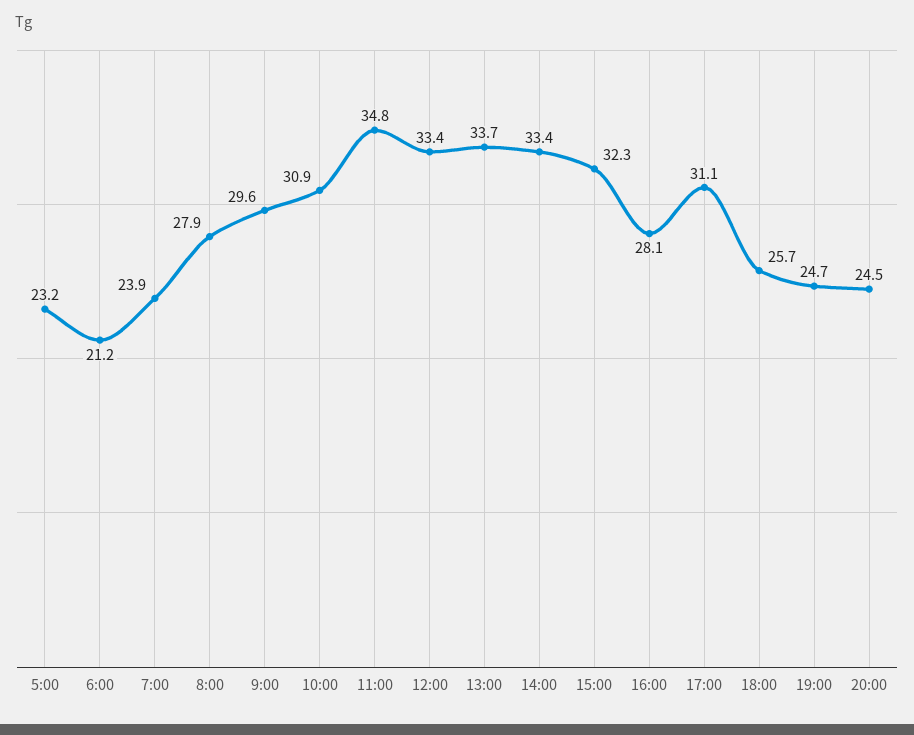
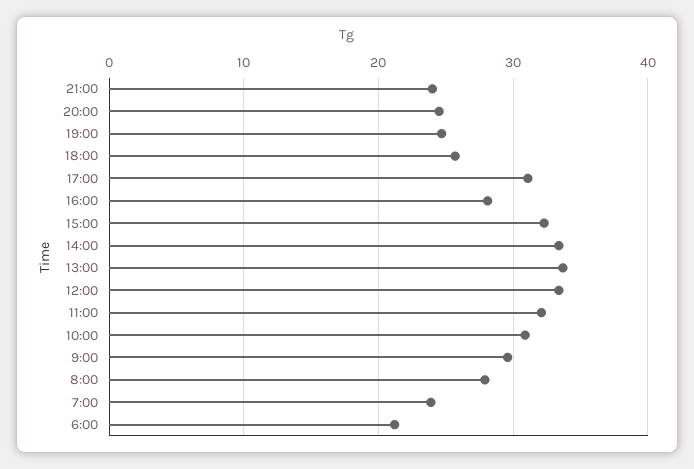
5:00: 23.2 -> none
11:00: 34.8 -> 32
21:00: none -> 24

